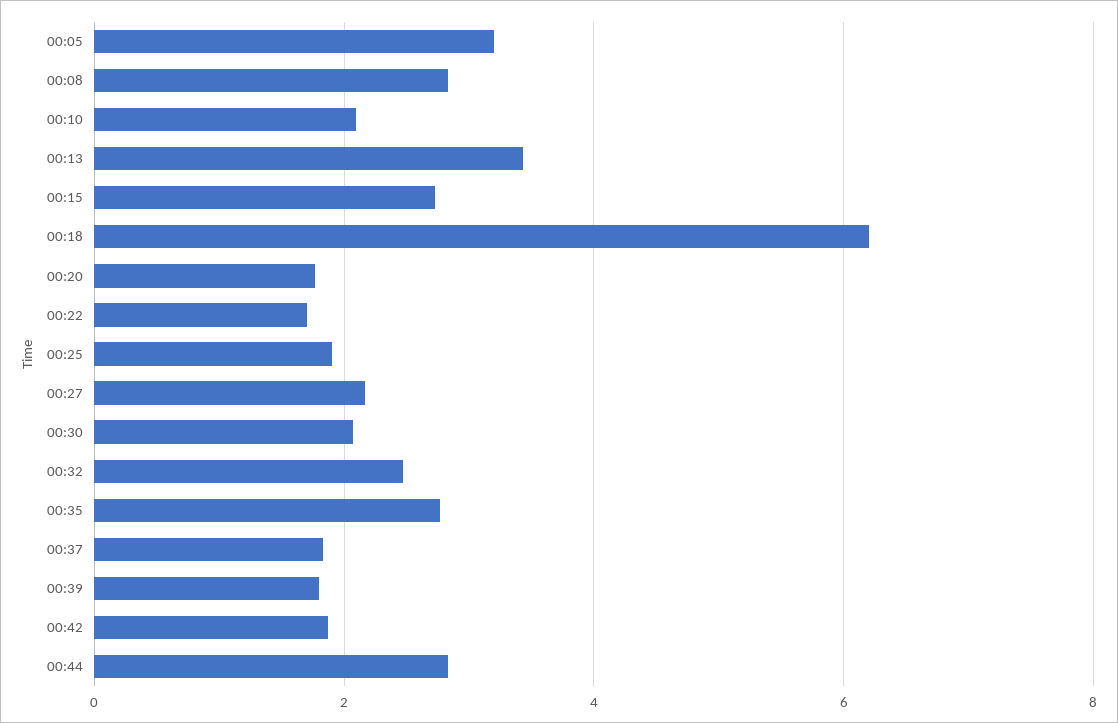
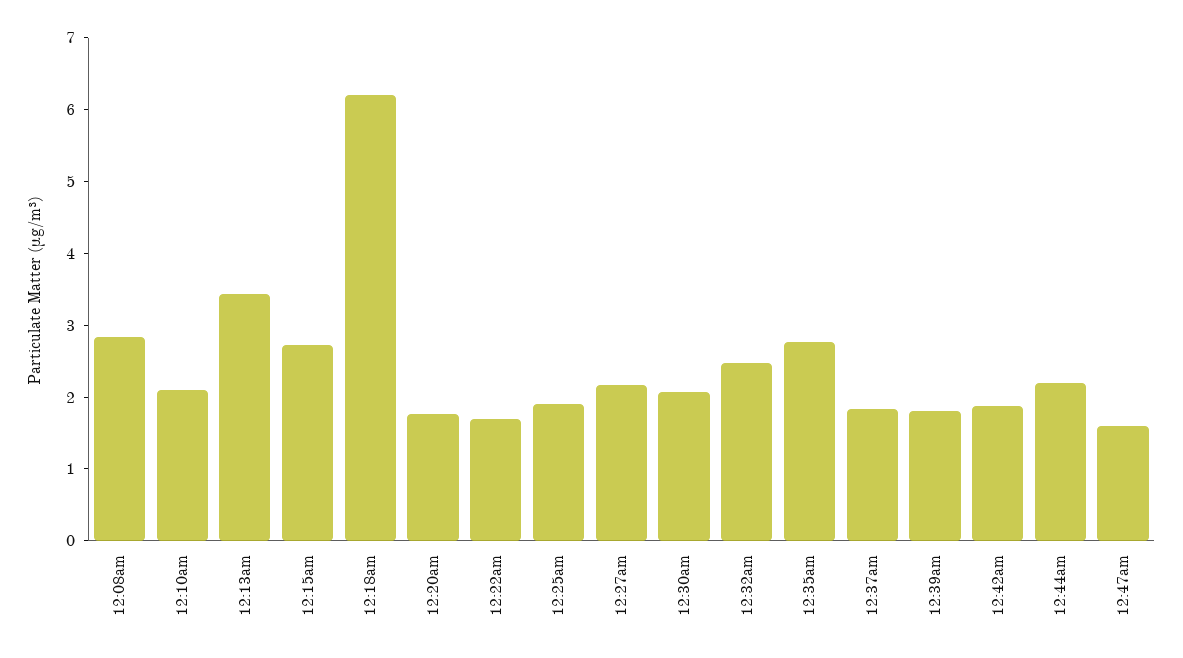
00:05: 3.2 -> none
00:44: 2.8 -> 2.2
12:47am: none -> 1.6

